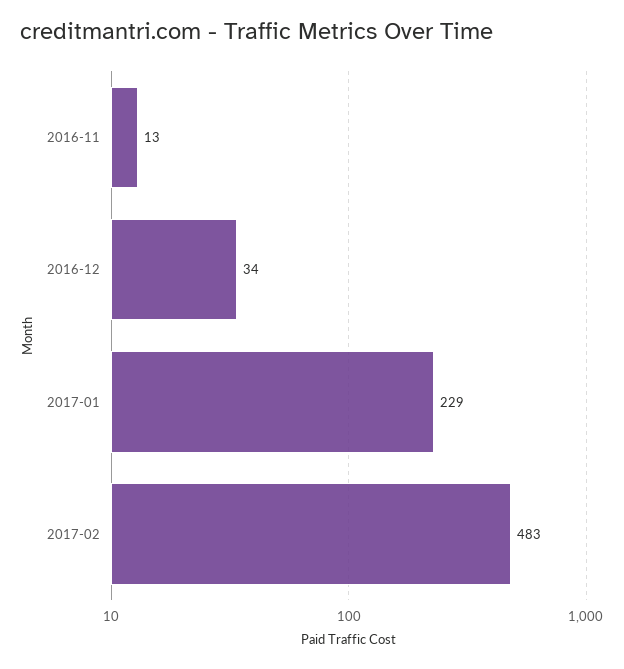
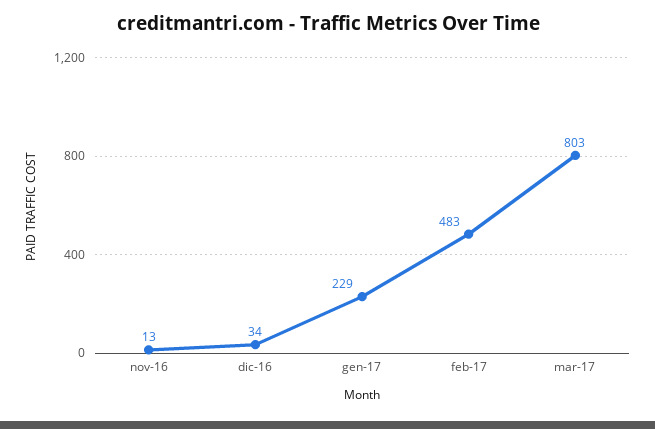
mar-17: none -> 803

